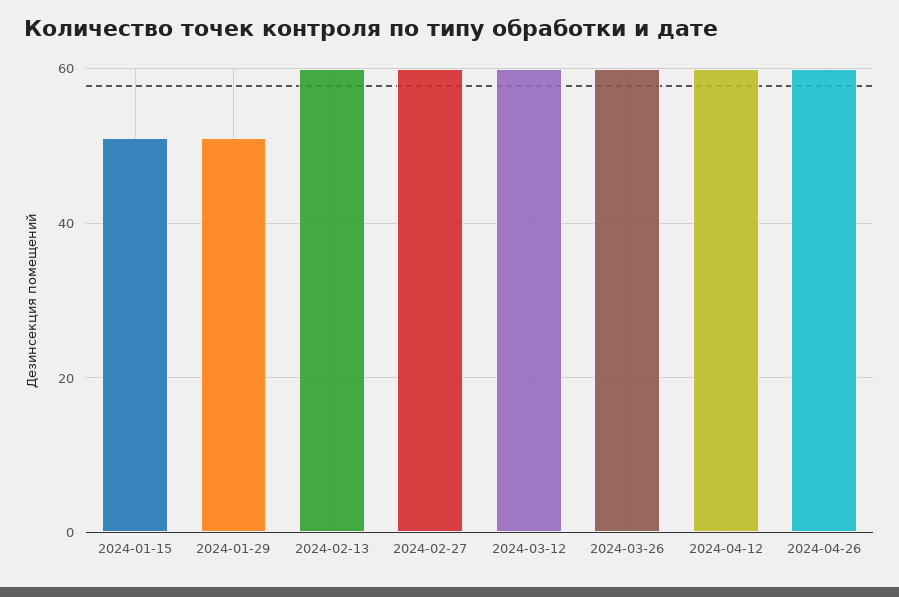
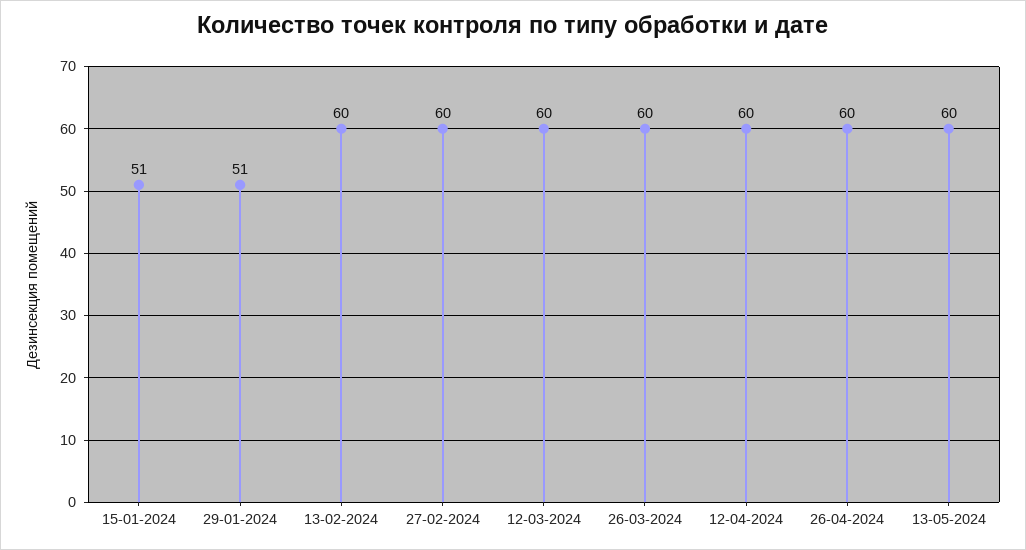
13-05-2024: none -> 60

